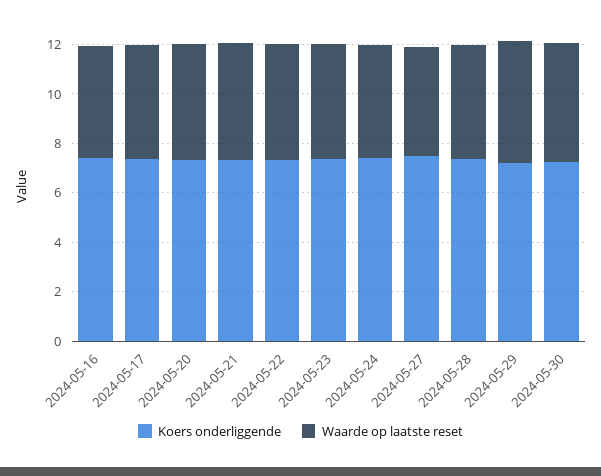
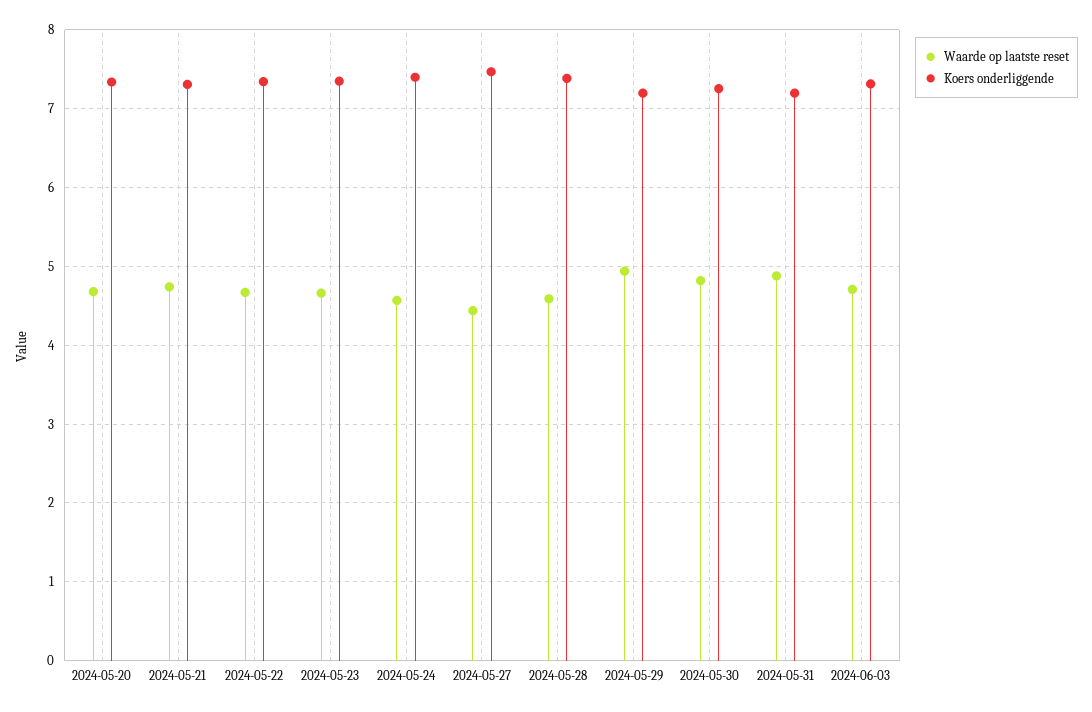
Koers onderliggende, 2024-05-16: 7.5 -> none
Waarde op laatste reset, 2024-05-16: 4.5 -> none
Koers onderliggende, 2024-05-17: 7.5 -> none
Waarde op laatste reset, 2024-05-17: 4.5 -> none
Waarde op laatste reset, 2024-05-31: none -> 4.9
Koers onderliggende, 2024-05-31: none -> 7.2
Waarde op laatste reset, 2024-06-03: none -> 4.7
Koers onderliggende, 2024-06-03: none -> 7.3

